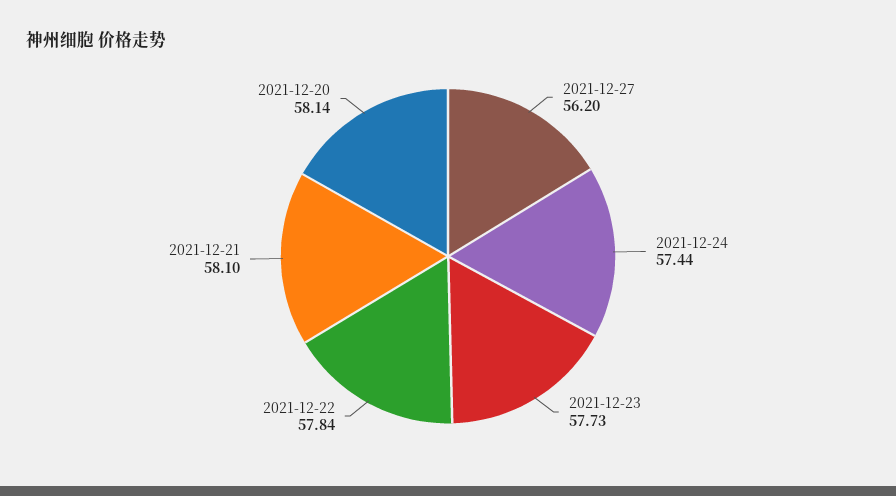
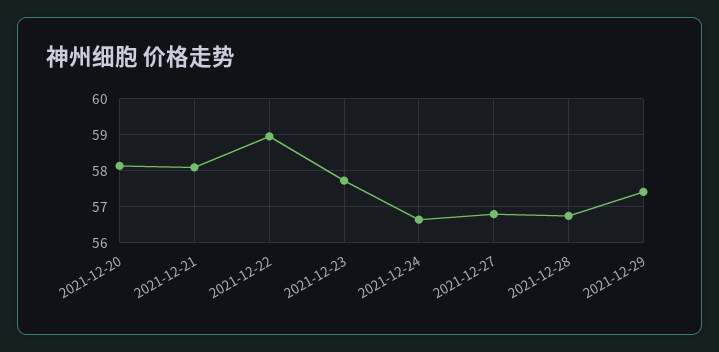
2021-12-27: 56.2 -> 56.8
2021-12-24: 57.44 -> 56.6
2021-12-22: 57.84 -> 59
2021-12-28: none -> 56.8
2021-12-29: none -> 57.4

